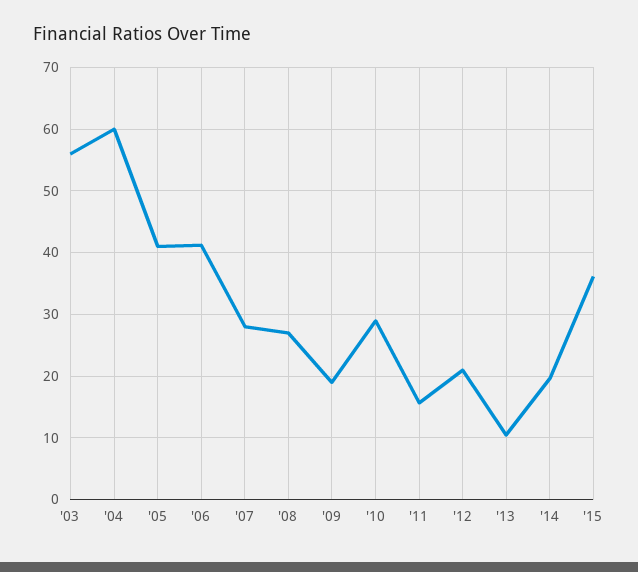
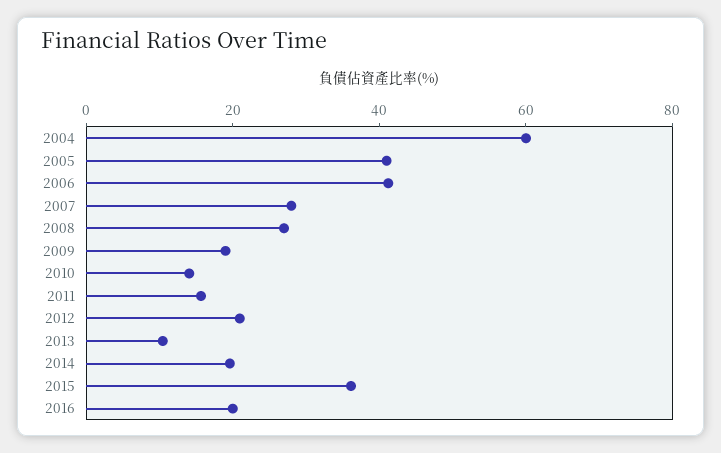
'03: 56 -> none
'10: 29 -> 15
2016: none -> 20

